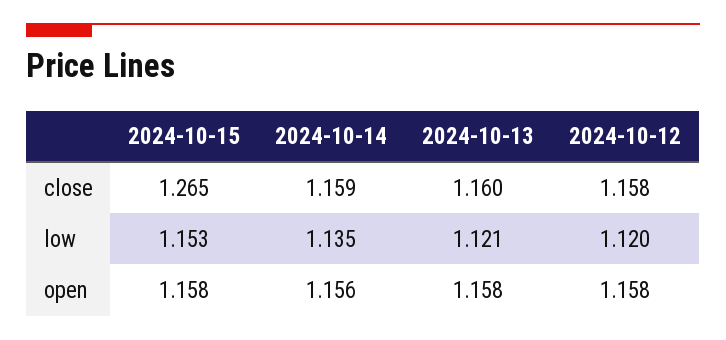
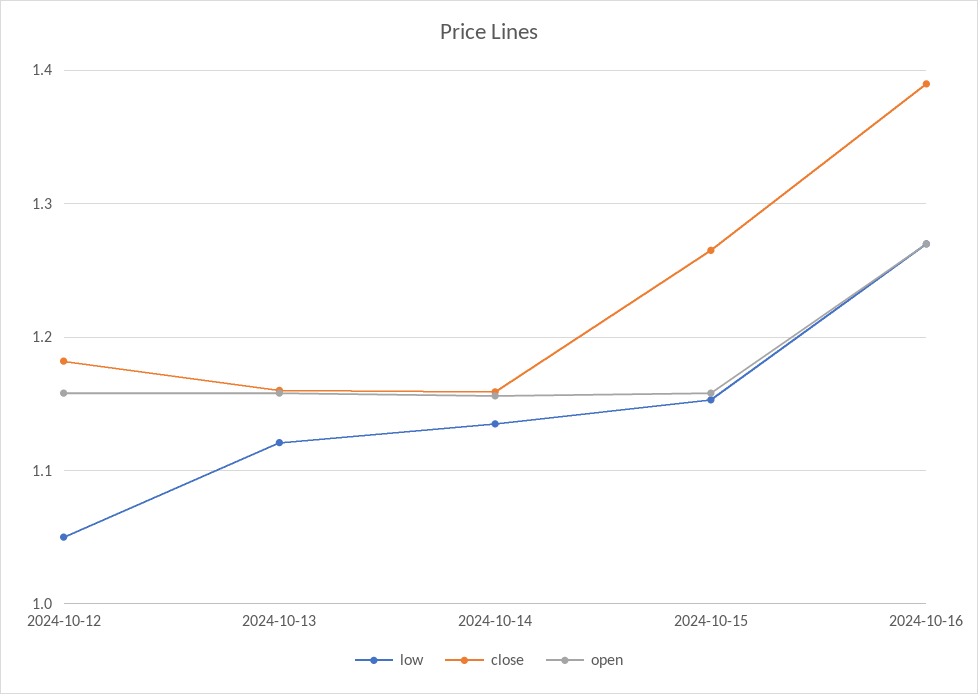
close, 2024-10-12: 1.158 -> 1.18
low, 2024-10-12: 1.12 -> 1.05
low, 2024-10-16: none -> 1.27
close, 2024-10-16: none -> 1.39
open, 2024-10-16: none -> 1.27

